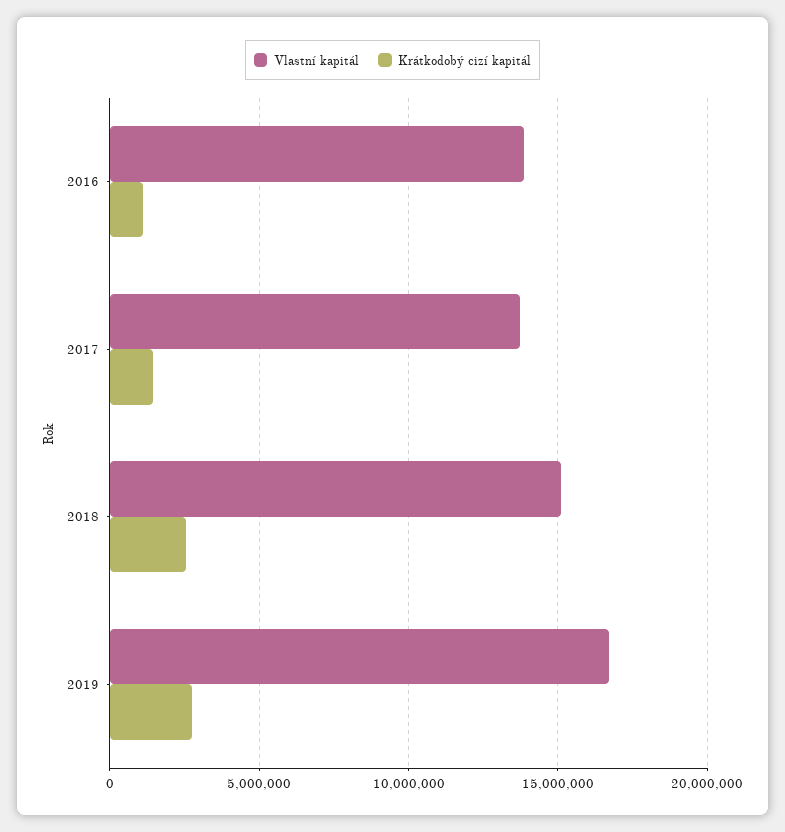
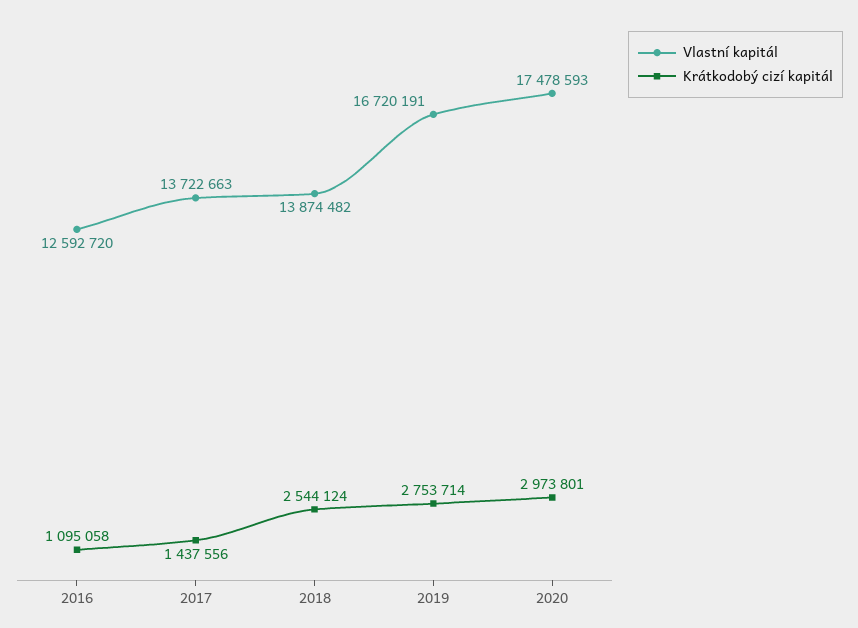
Vlastní kapitál, 2016: 14000000 -> 12592720
Vlastní kapitál, 2018: 15000000 -> 13874482
Vlastní kapitál, 2020: none -> 17478593
Krátkodobý cizí kapitál, 2020: none -> 2973801

